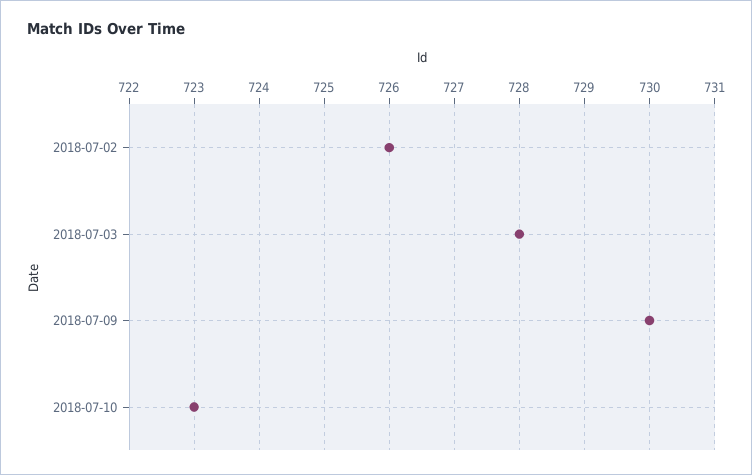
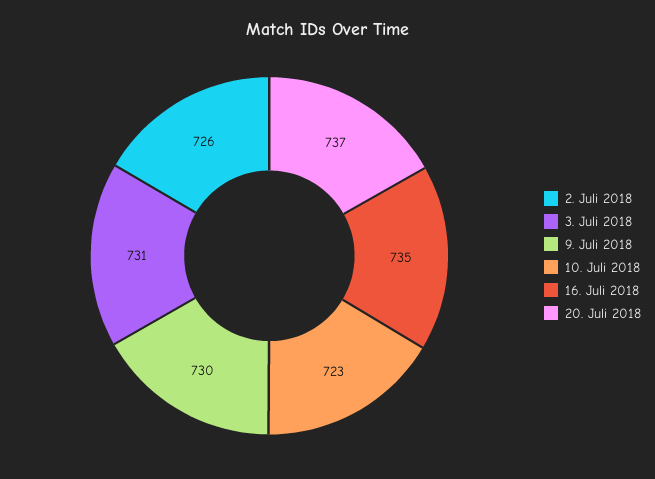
2018-07-03: 728 -> 731
16. Juli 2018: none -> 735
20. Juli 2018: none -> 737

